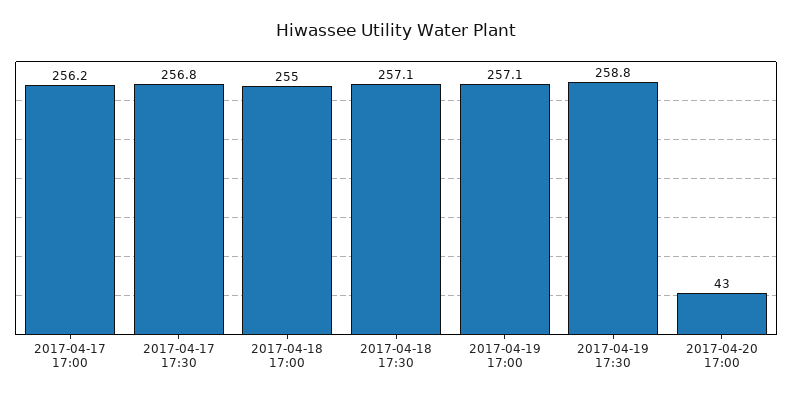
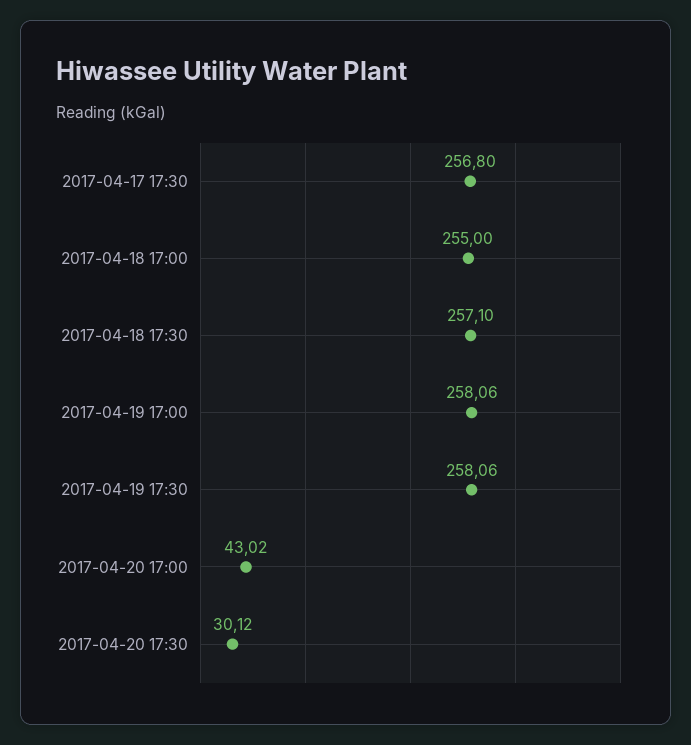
2017-04-17 17:00: 256.2 -> none
2017-04-19 17:00: 257.1 -> 258.06
2017-04-19 17:30: 258.8 -> 258.06
2017-04-20 17:30: none -> 30.12

